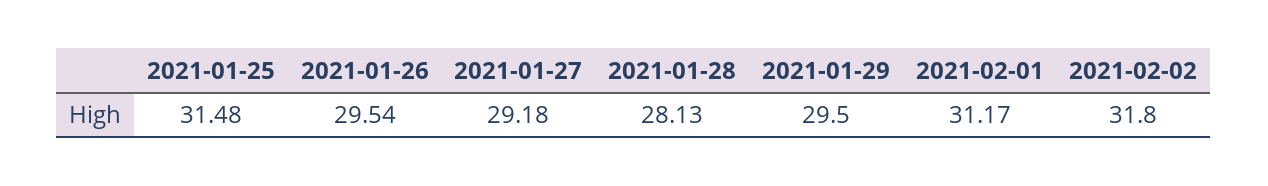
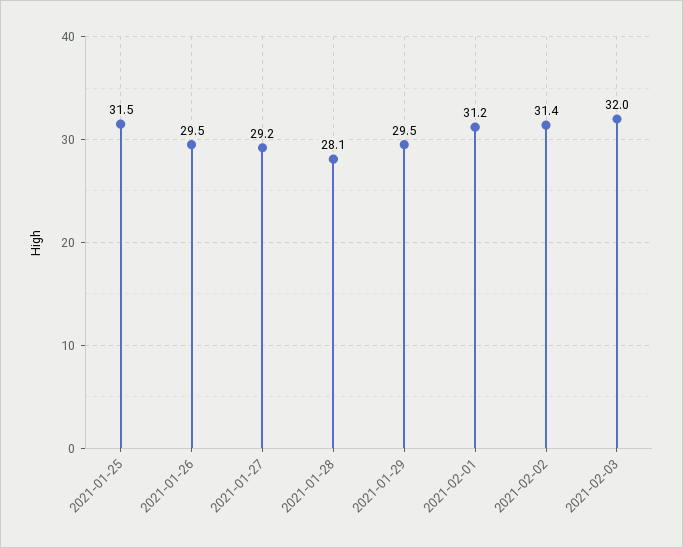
2021-02-02: 31.8 -> 31.4
2021-02-03: none -> 32

